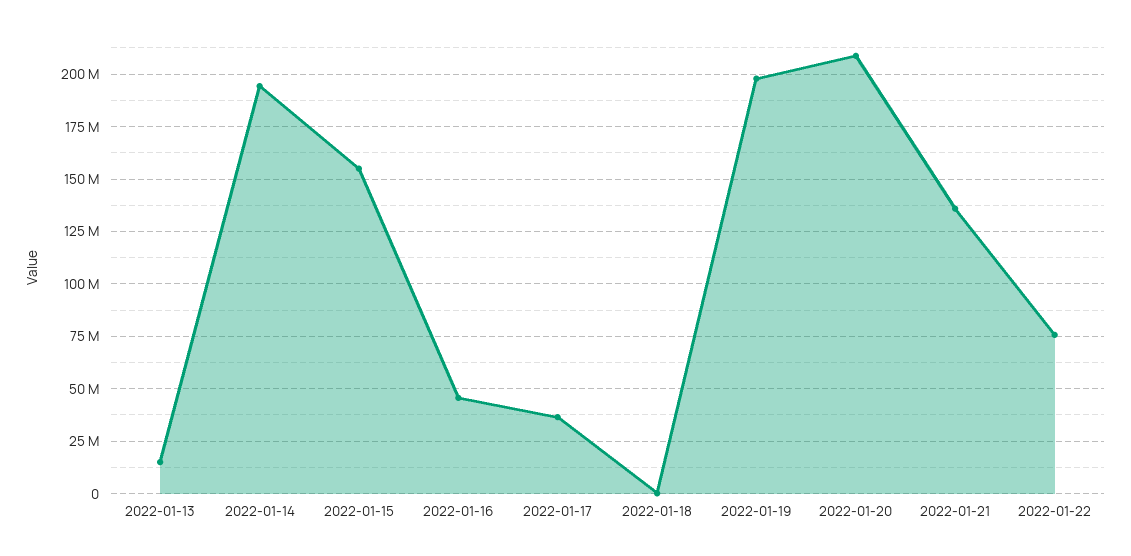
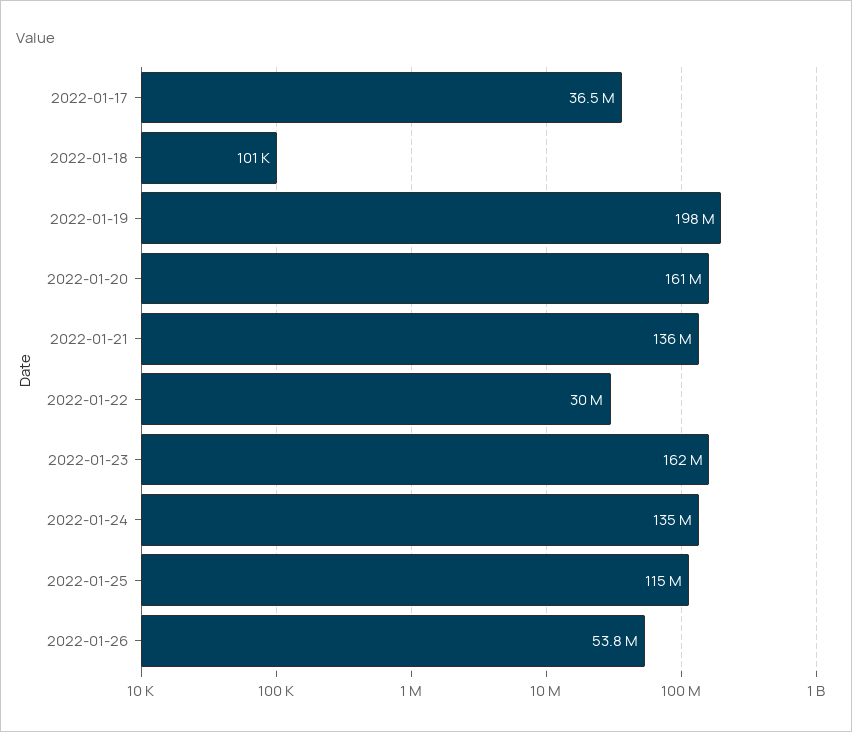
2022-01-13: 15000000 -> none
2022-01-14: 195000000 -> none
2022-01-15: 155000000 -> none
2022-01-16: 45000000 -> none
2022-01-20: 210000000 -> 161000000
2022-01-22: 75000000 -> 30000000
2022-01-23: none -> 162000000
2022-01-24: none -> 135000000
2022-01-25: none -> 115000000
2022-01-26: none -> 53800000

